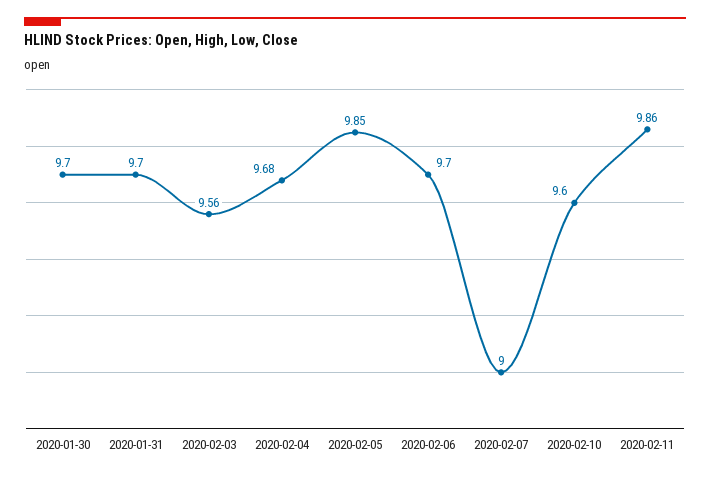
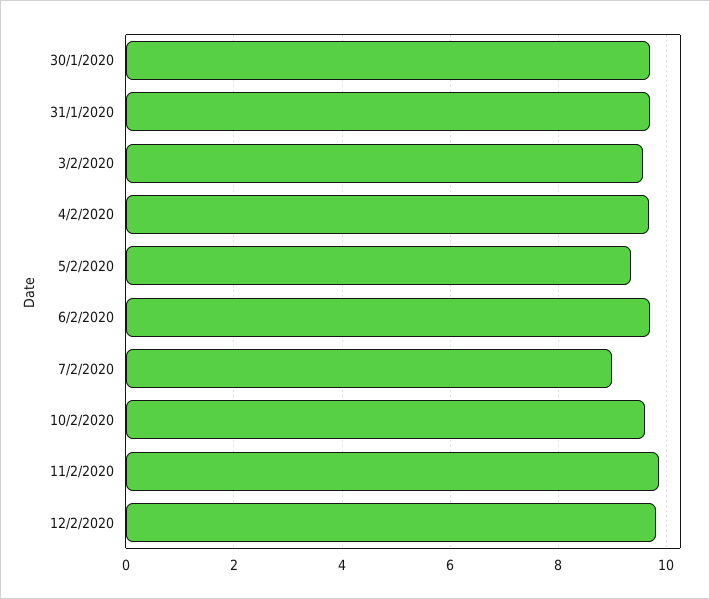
2020-02-05: 9.85 -> 9.4
12/2/2020: none -> 9.8

